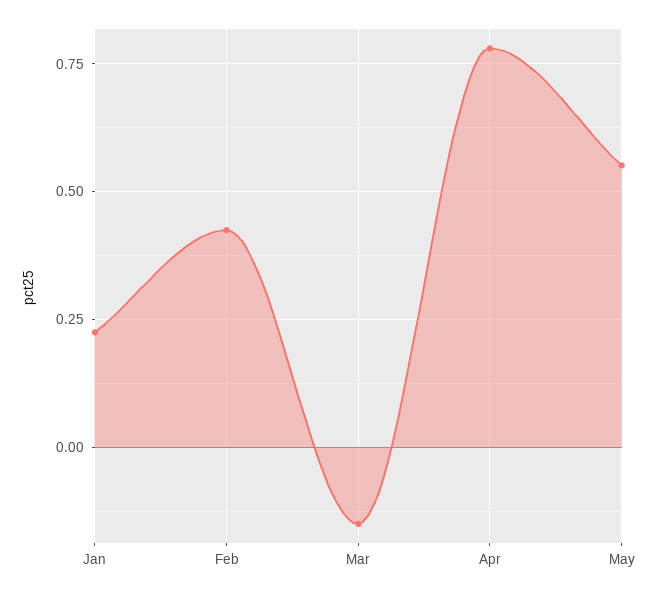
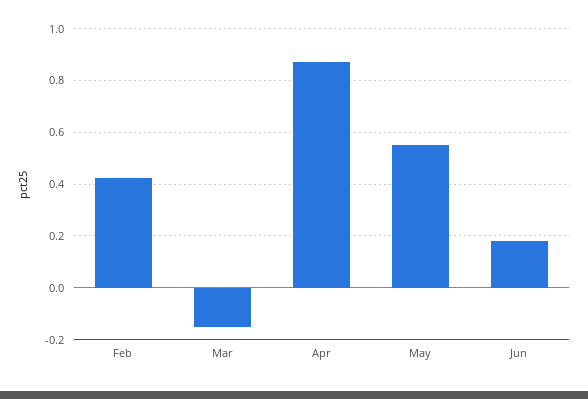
Jan: 0.225 -> none
Apr: 0.775 -> 0.875
Jun: none -> 0.175

